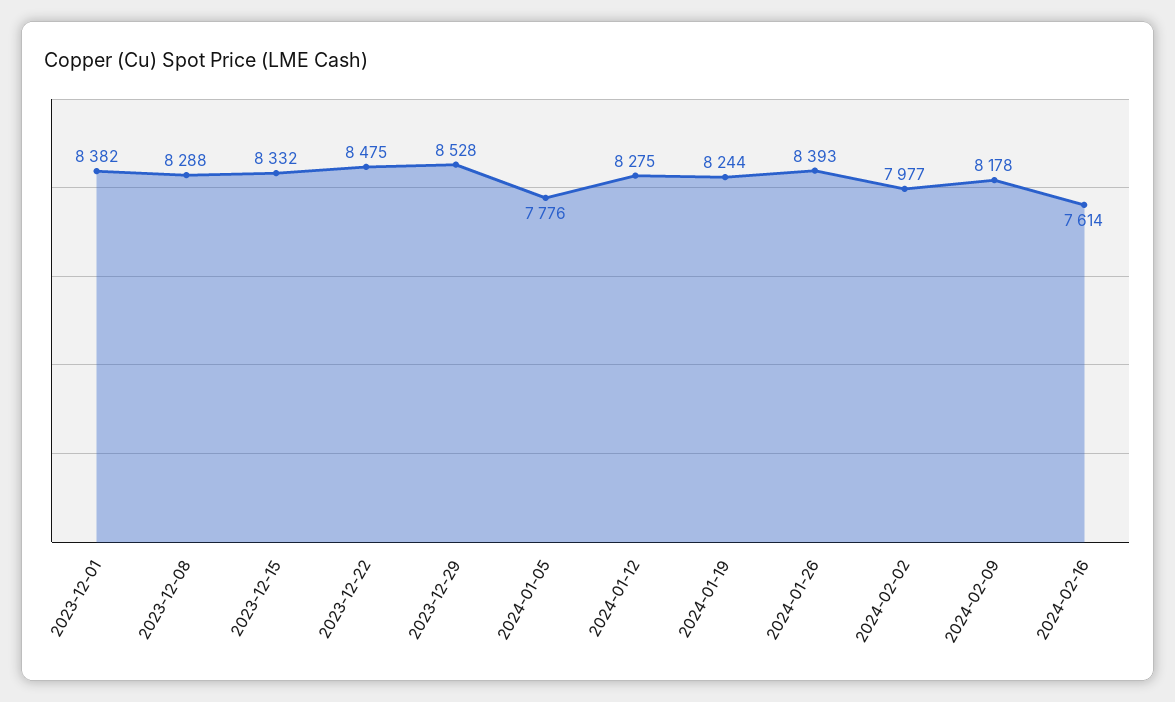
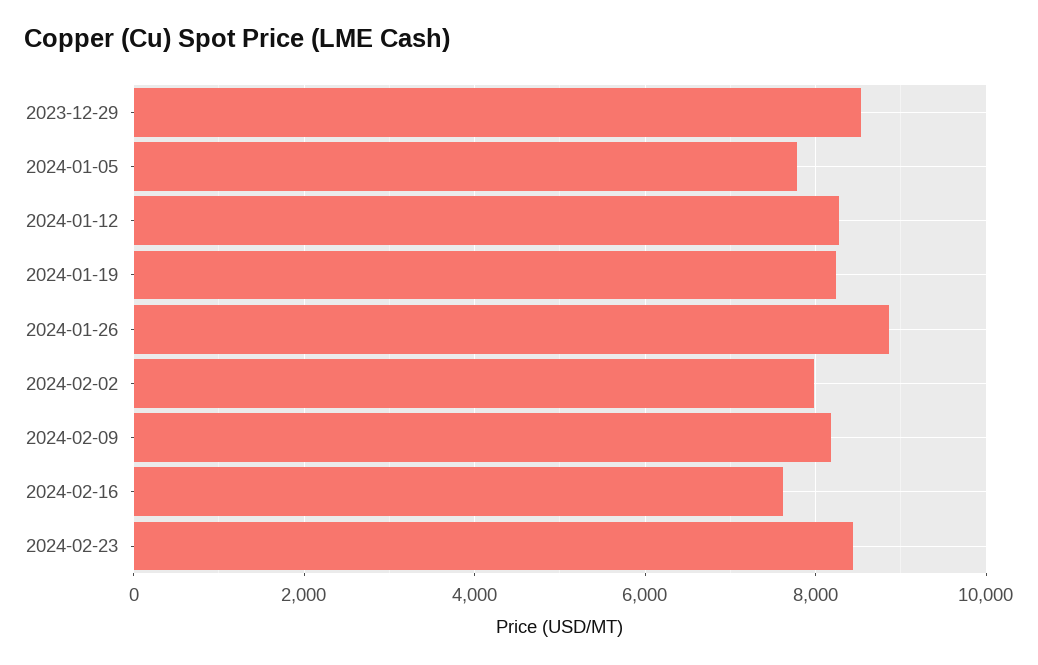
2023-12-01: 8382 -> none
2023-12-08: 8288 -> none
2023-12-15: 8332 -> none
2023-12-22: 8475 -> none
2024-01-26: 8393 -> 8800
2024-02-23: none -> 8400

